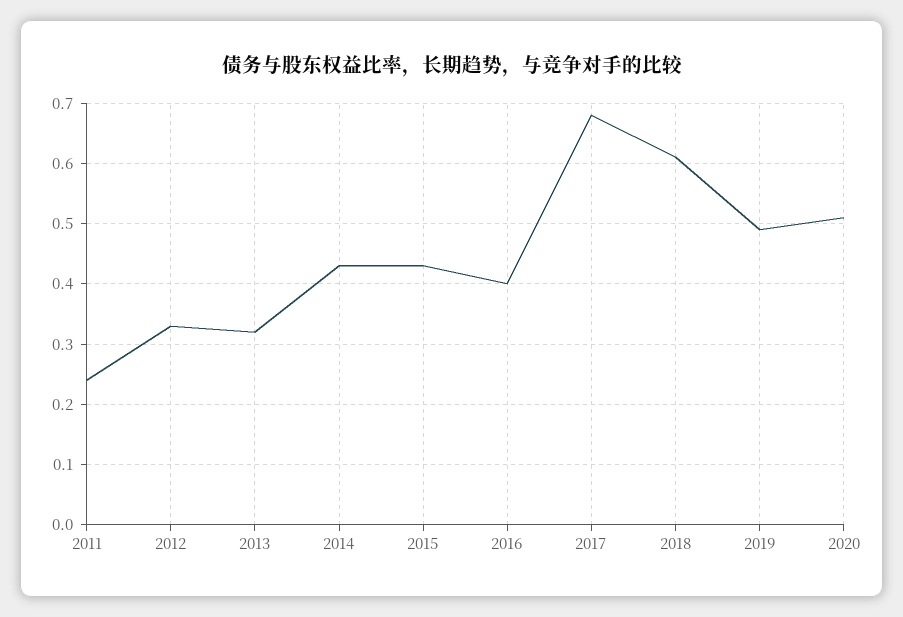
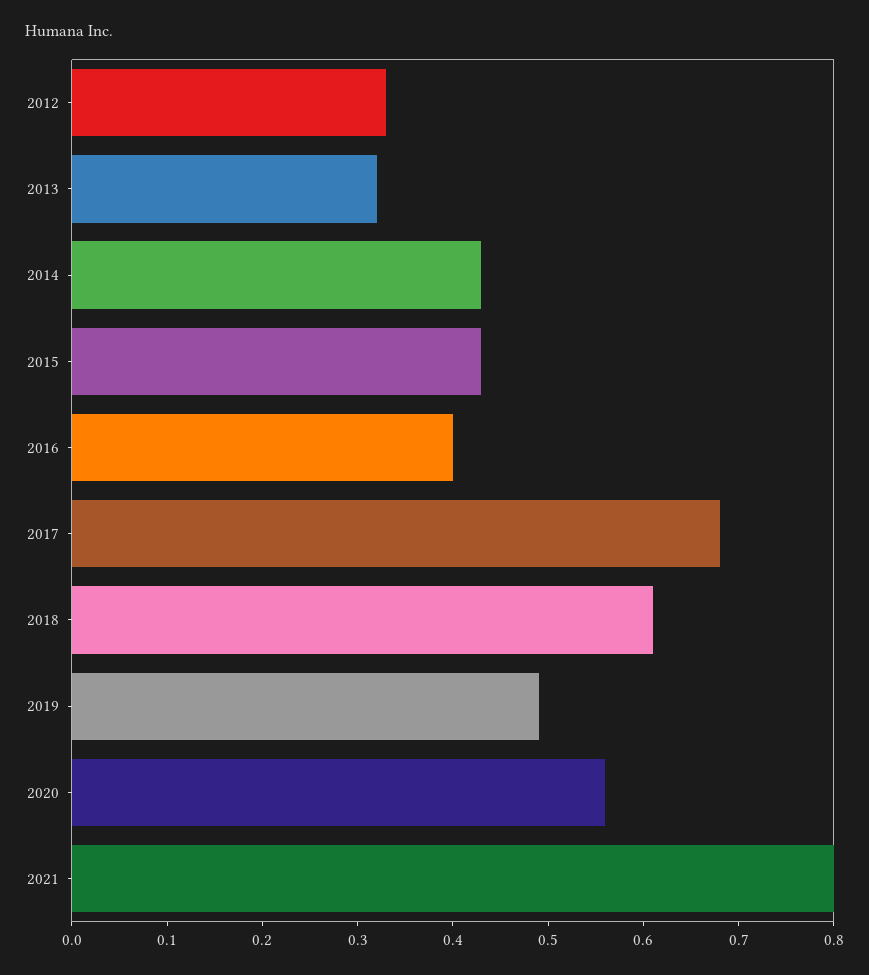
2011: 0.24 -> none
2020: 0.51 -> 0.56
2021: none -> 0.8

